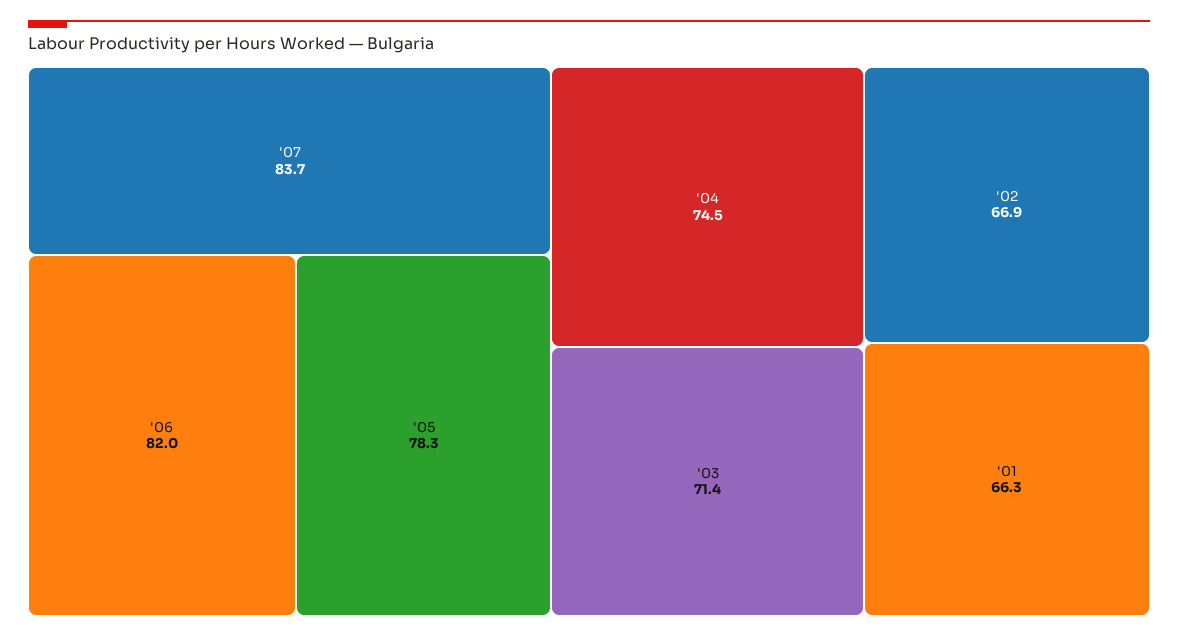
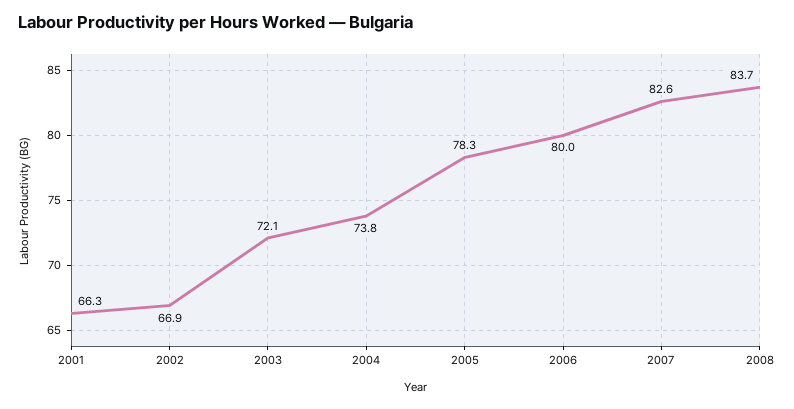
'07: 83.7 -> 82.6
'06: 82 -> 80
'04: 74.5 -> 73.8
'03: 71.4 -> 72.1
2008: none -> 83.7

